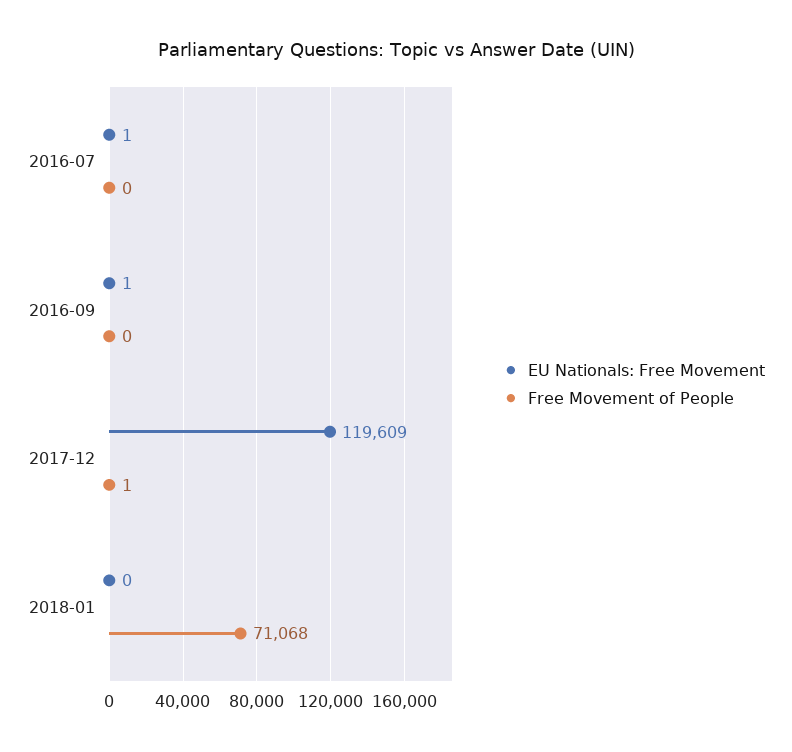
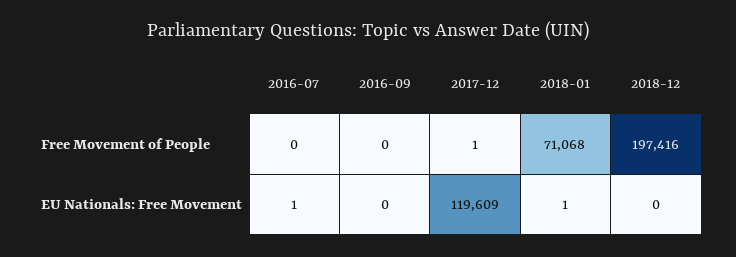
EU Nationals: Free Movement, 2016-09: 1 -> 0
EU Nationals: Free Movement, 2018-01: 0 -> 1
Free Movement of People, 2018-12: none -> 197416
EU Nationals: Free Movement, 2018-12: none -> 0

